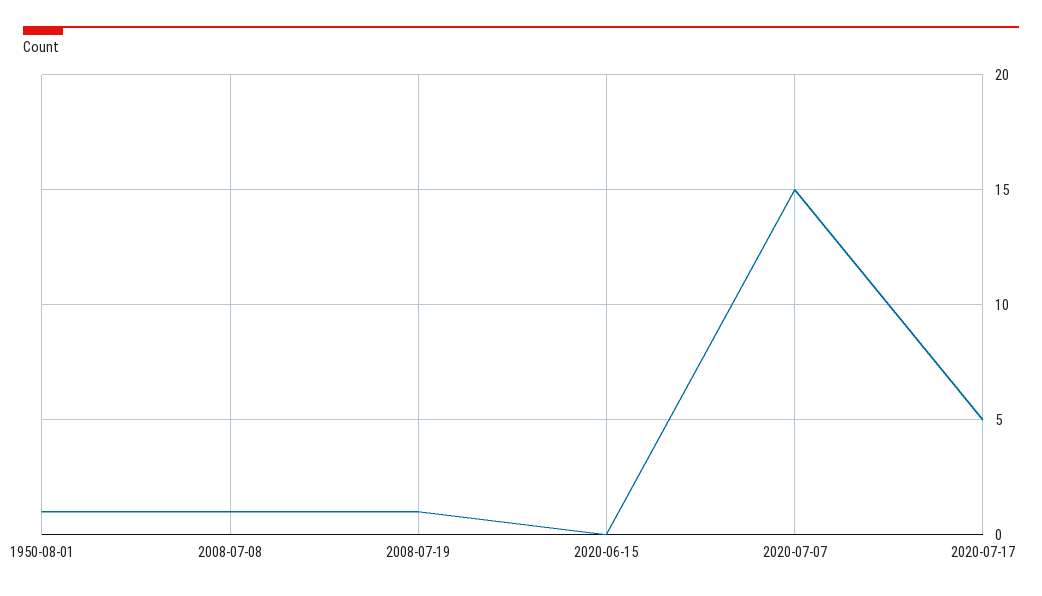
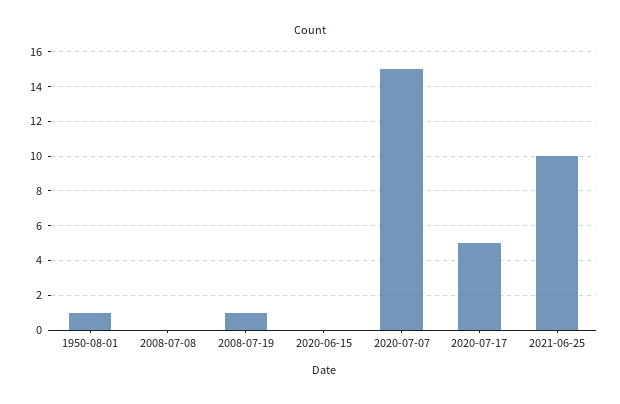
2008-07-08: 1 -> 0
2021-06-25: none -> 10

